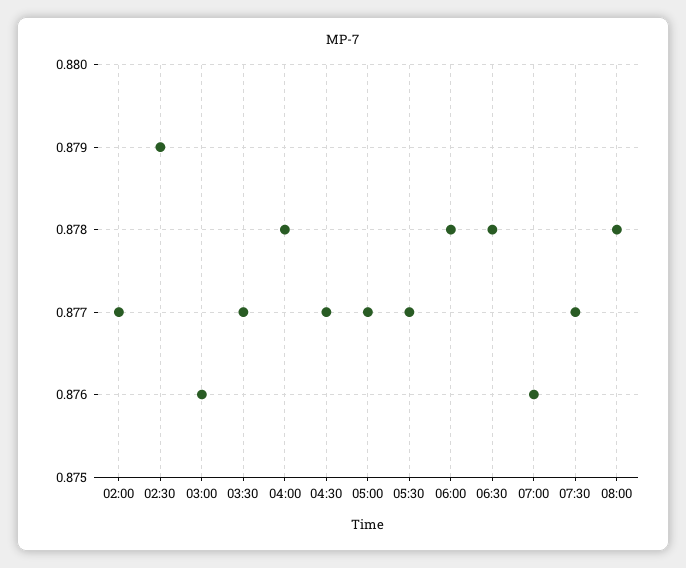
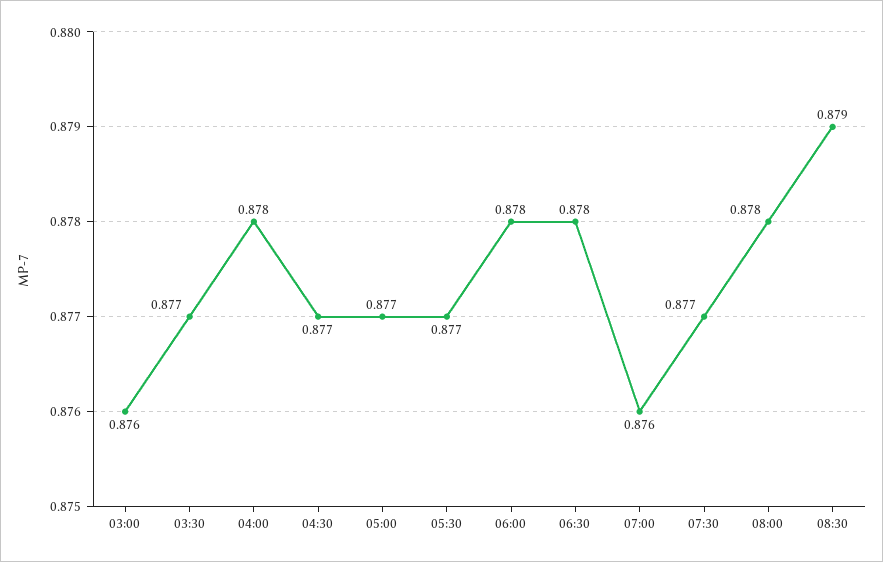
02:00: 0.877 -> none
02:30: 0.879 -> none
08:30: none -> 0.879

